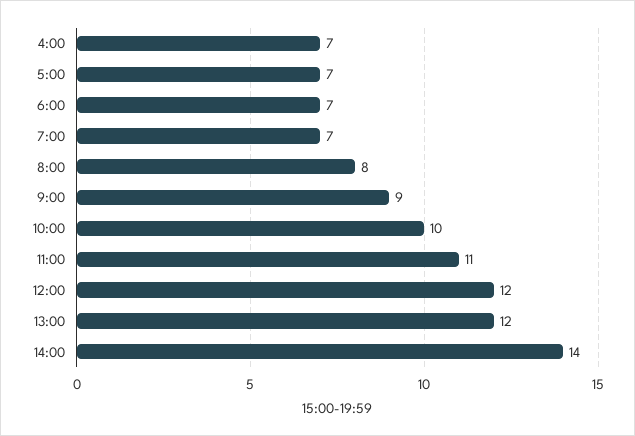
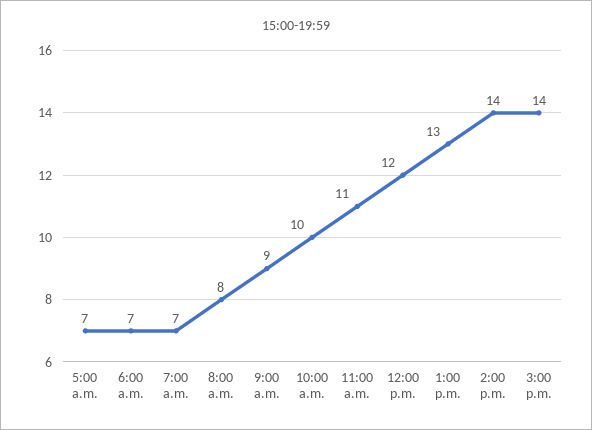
4:00: 7 -> none
13:00: 12 -> 13
3:00 p.m.: none -> 14

